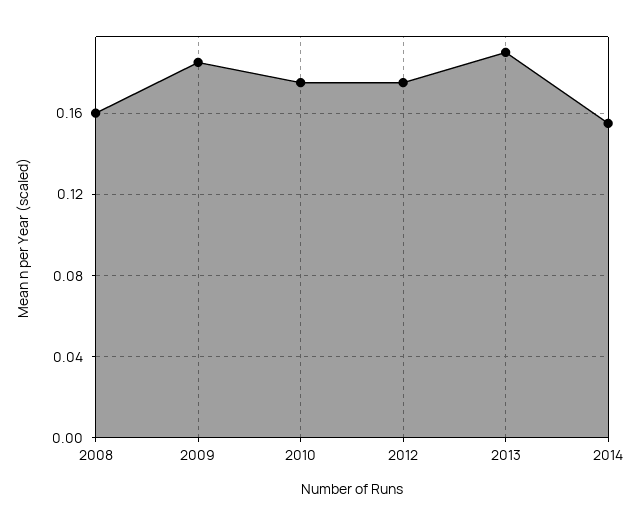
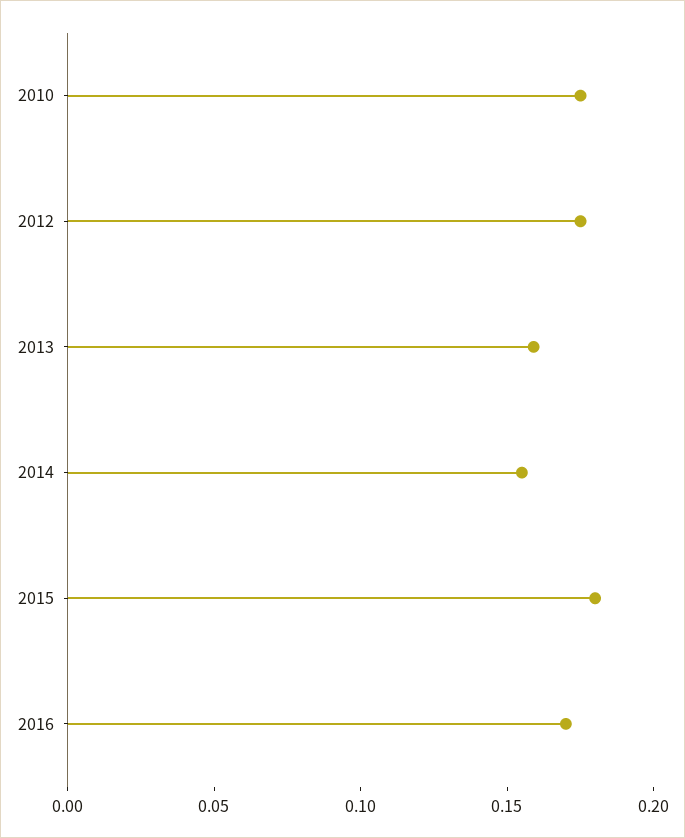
2008: 0.16 -> none
2009: 0.185 -> none
2013: 0.19 -> 0.16
2015: none -> 0.18
2016: none -> 0.17

